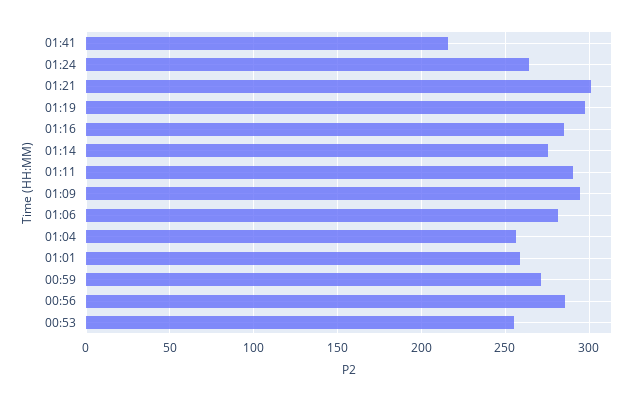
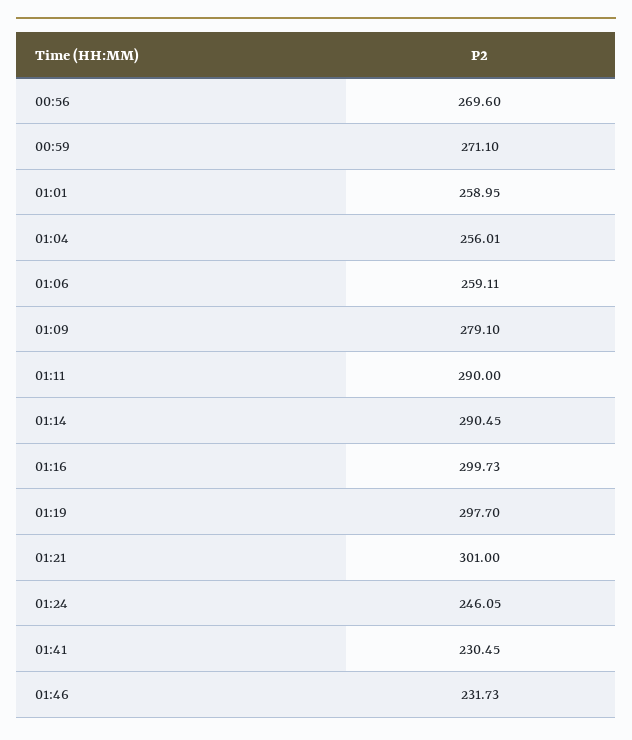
01:41: 215 -> 230.45
01:24: 265 -> 246.05
01:16: 285 -> 299.73
01:14: 275 -> 290.45
01:09: 295 -> 279.1
01:06: 280 -> 259.11
00:56: 285 -> 269.6
00:53: 255 -> none
01:46: none -> 231.73

